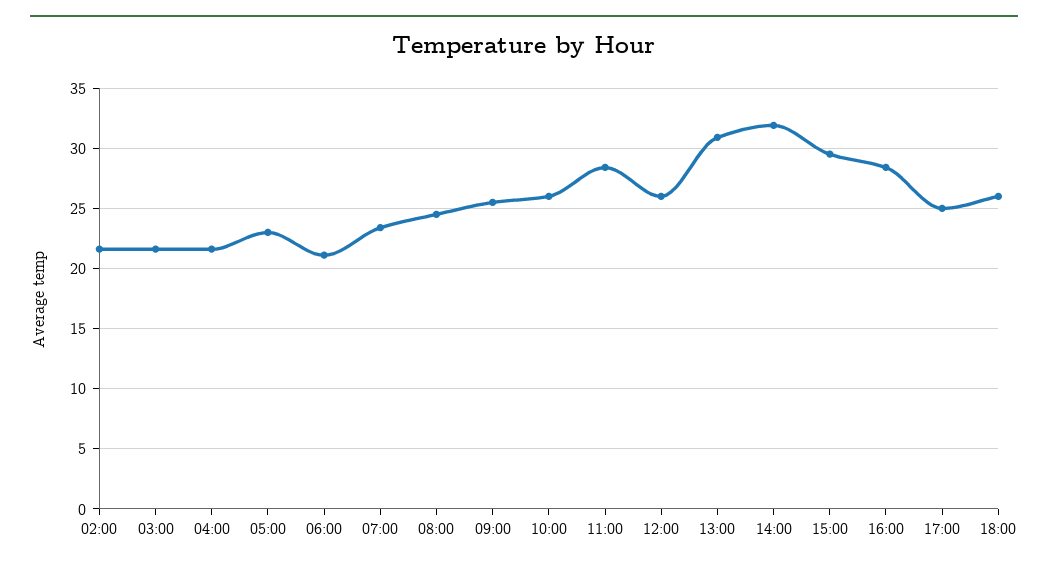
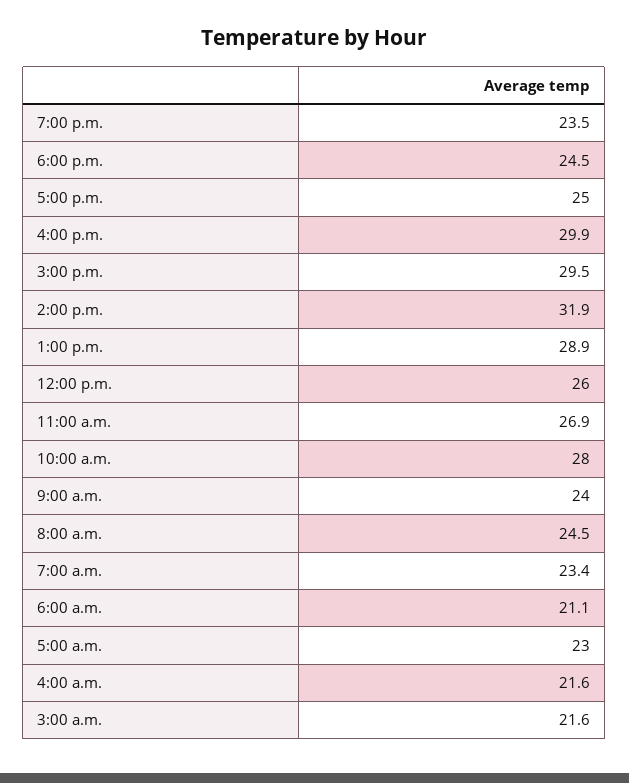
02:00: 21.5 -> none
09:00: 25.5 -> 24
10:00: 26 -> 28
11:00: 28.5 -> 26.9
13:00: 31 -> 28.9
16:00: 28.5 -> 29.9
18:00: 26 -> 24.5
7:00 p.m.: none -> 23.5

